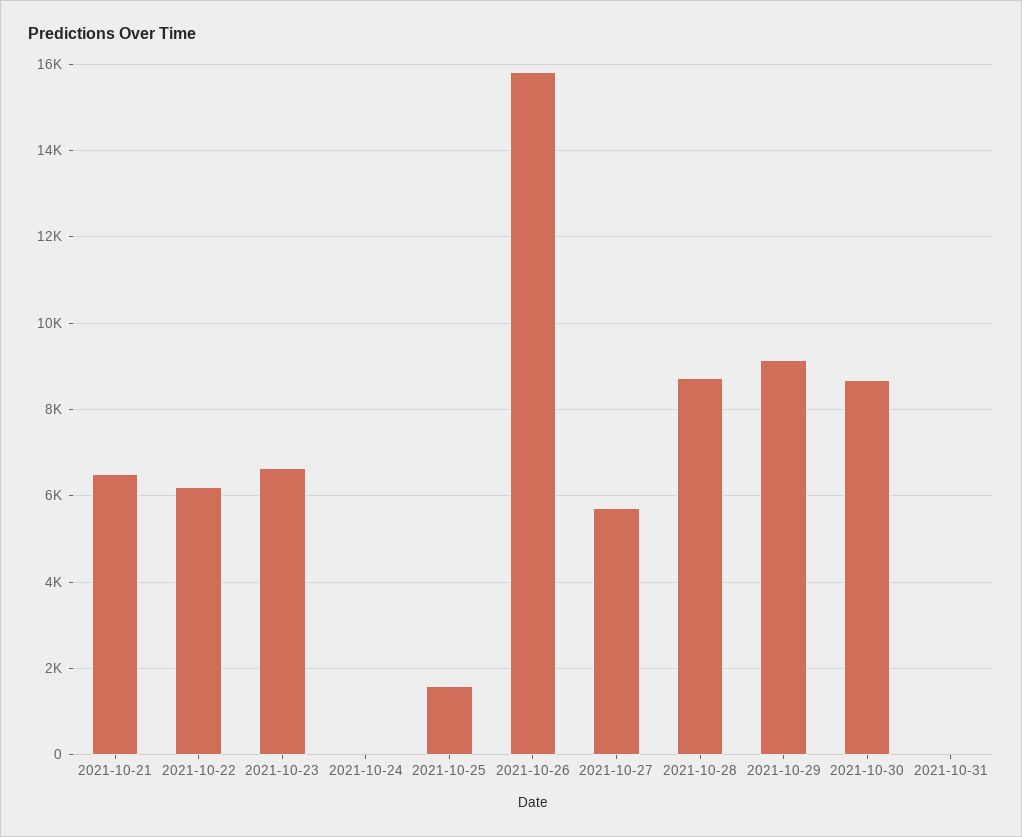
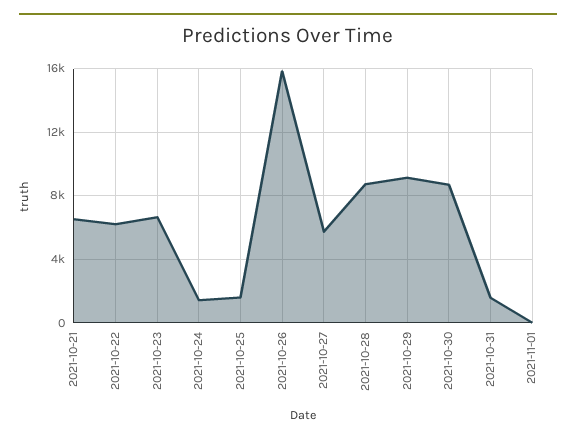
2021-10-24: 0 -> 1500
2021-10-31: 0 -> 1500
2021-11-01: none -> 0

